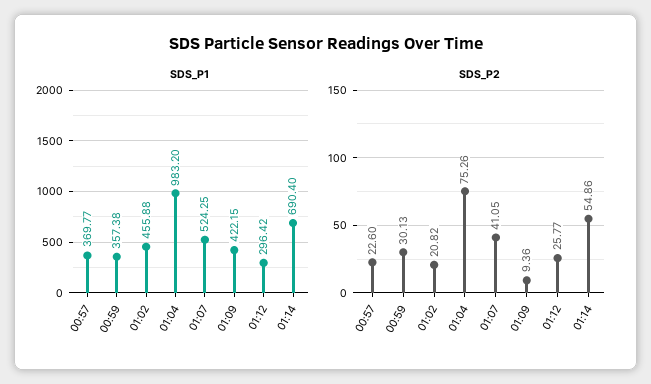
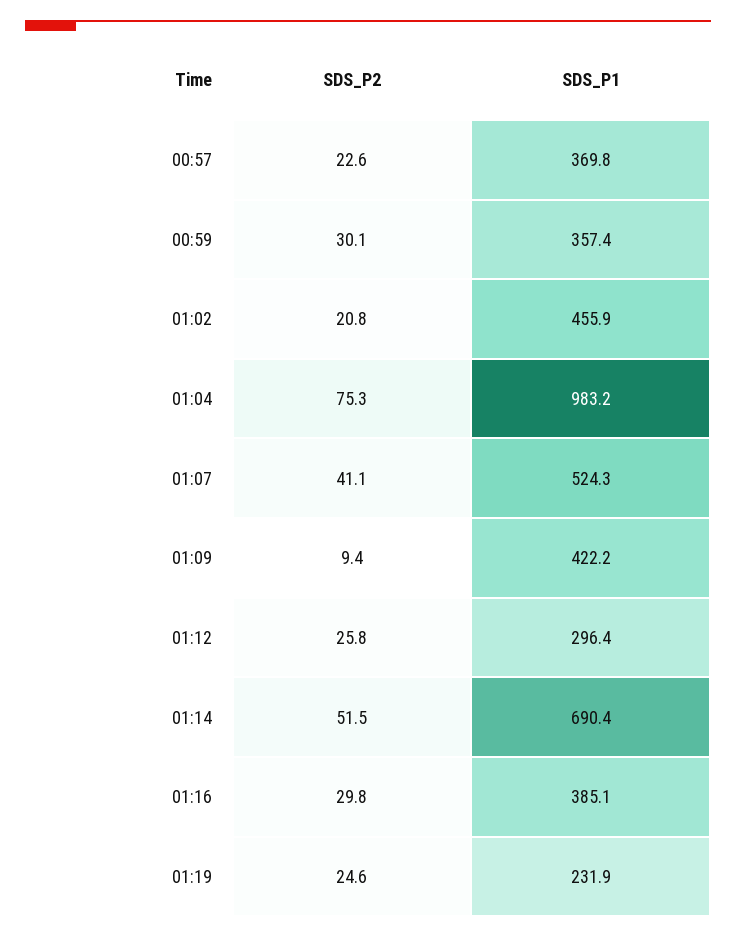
SDS_P2, 01:14: 54.86 -> 51.5
SDS_P2, 01:16: none -> 29.8
SDS_P1, 01:16: none -> 385.1
SDS_P2, 01:19: none -> 24.6
SDS_P1, 01:19: none -> 231.9

